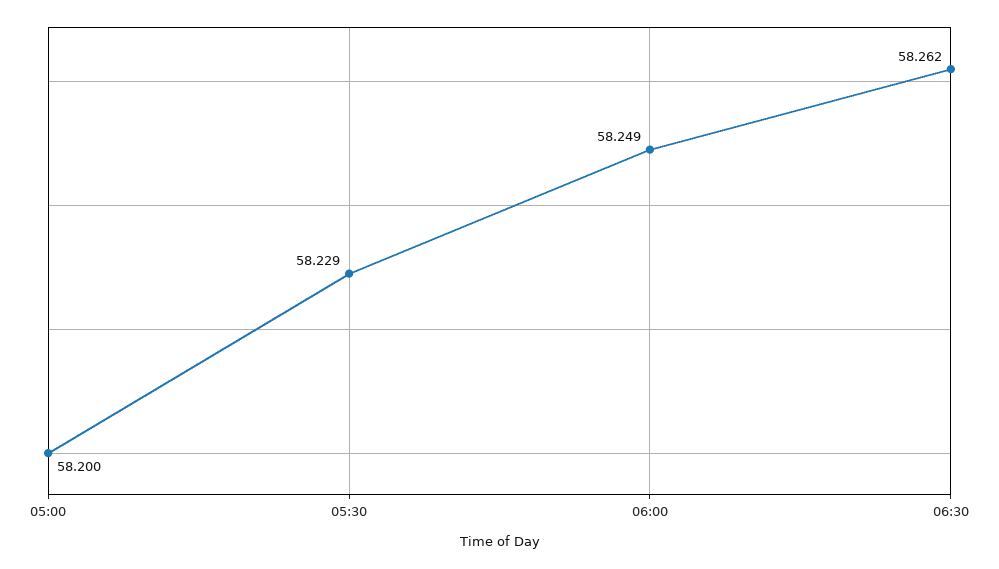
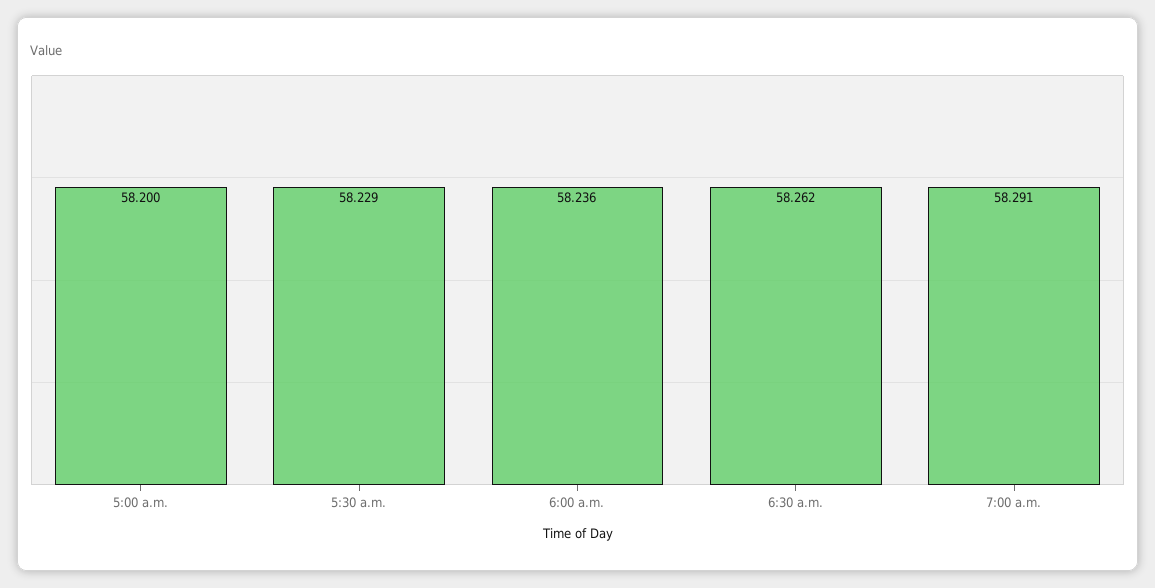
06:00: 58.249 -> 58.236
7:00 a.m.: none -> 58.291

